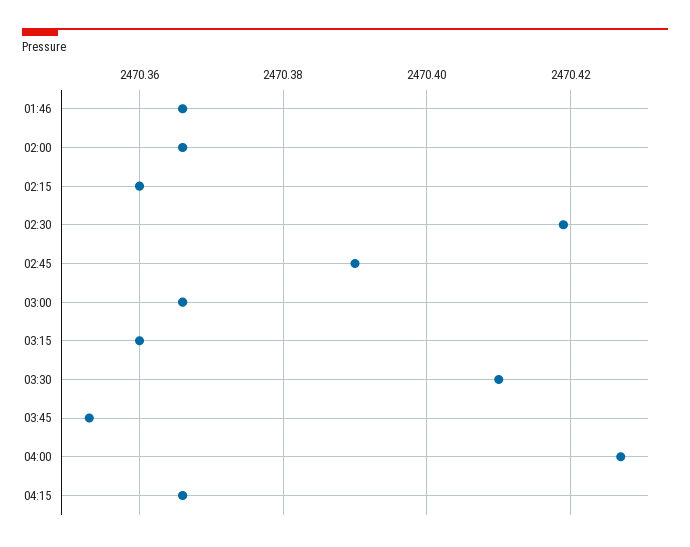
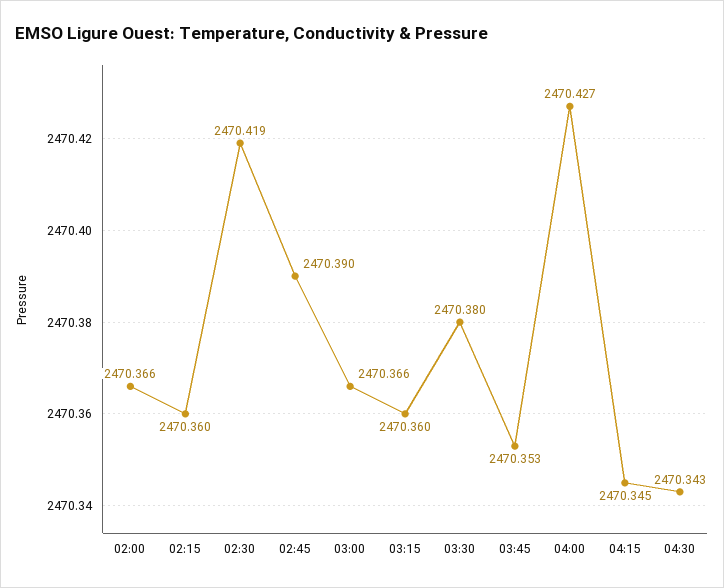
01:46: 2470.365 -> none
03:30: 2470.41 -> 2470.38
04:15: 2470.365 -> 2470.345
04:30: none -> 2470.343

